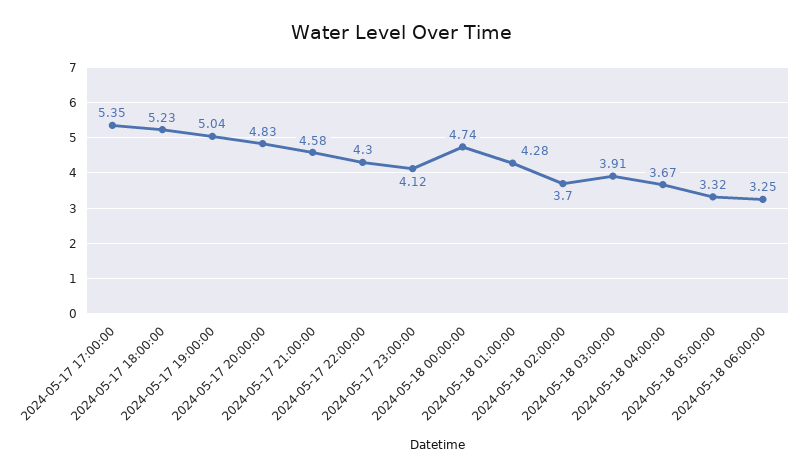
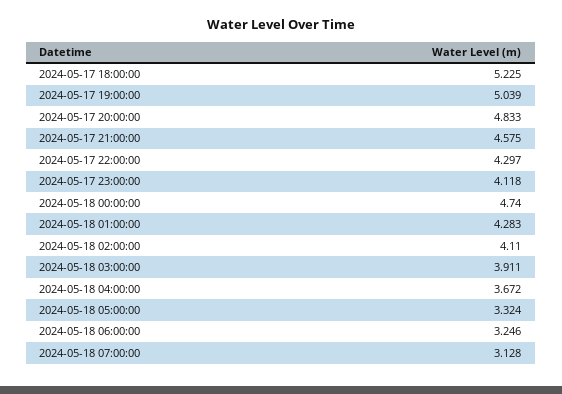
2024-05-17 17:00:00: 5.35 -> none
2024-05-18 02:00:00: 3.7 -> 4.11
2024-05-18 07:00:00: none -> 3.128

